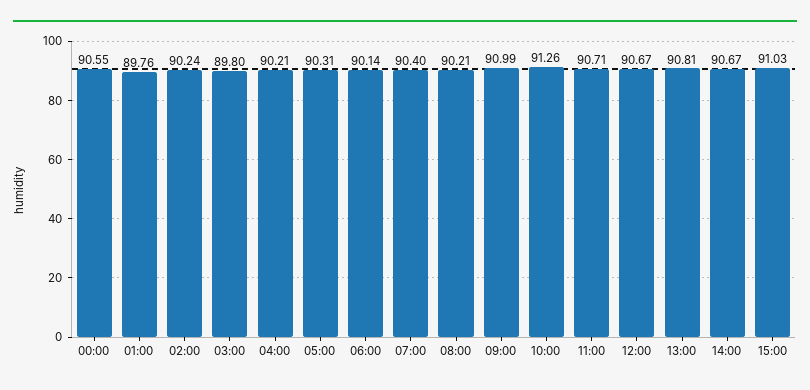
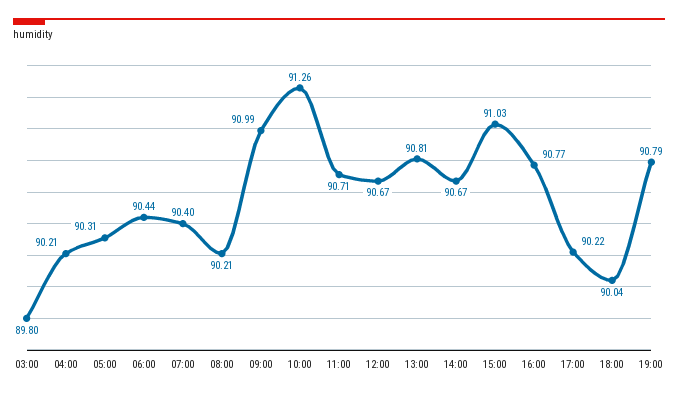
00:00: 90.55 -> none
01:00: 89.76 -> none
02:00: 90.24 -> none
06:00: 90.14 -> 90.44
16:00: none -> 90.77
17:00: none -> 90.22
18:00: none -> 90.04
19:00: none -> 90.79

